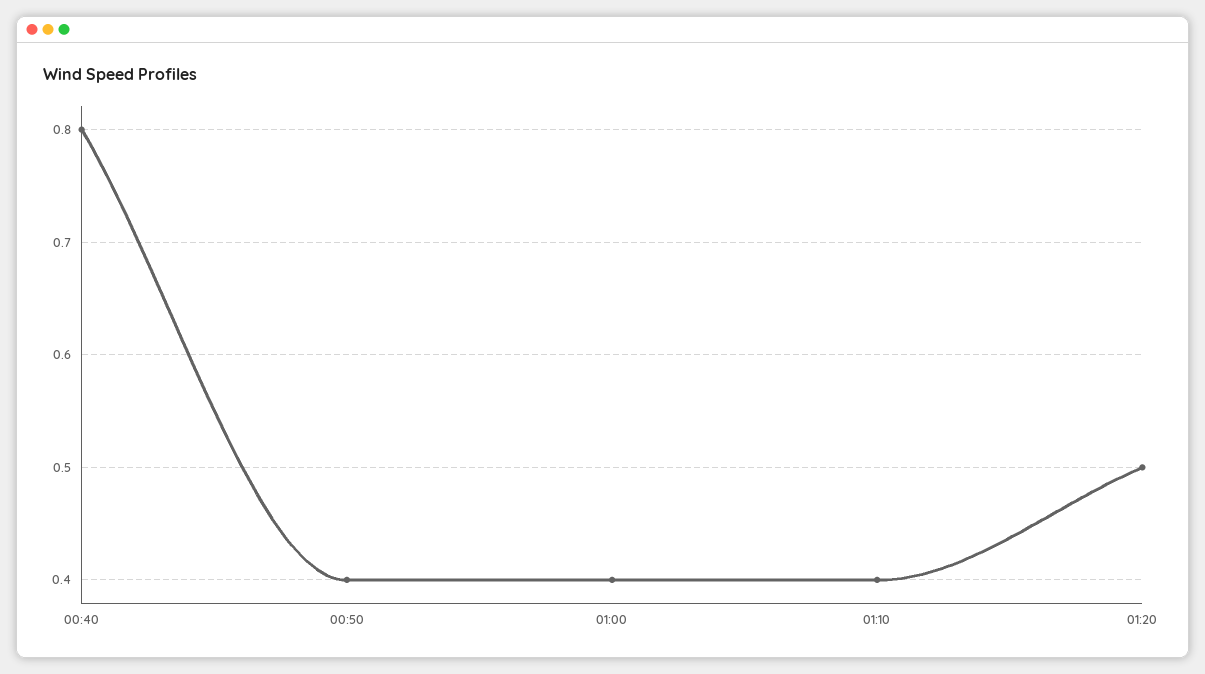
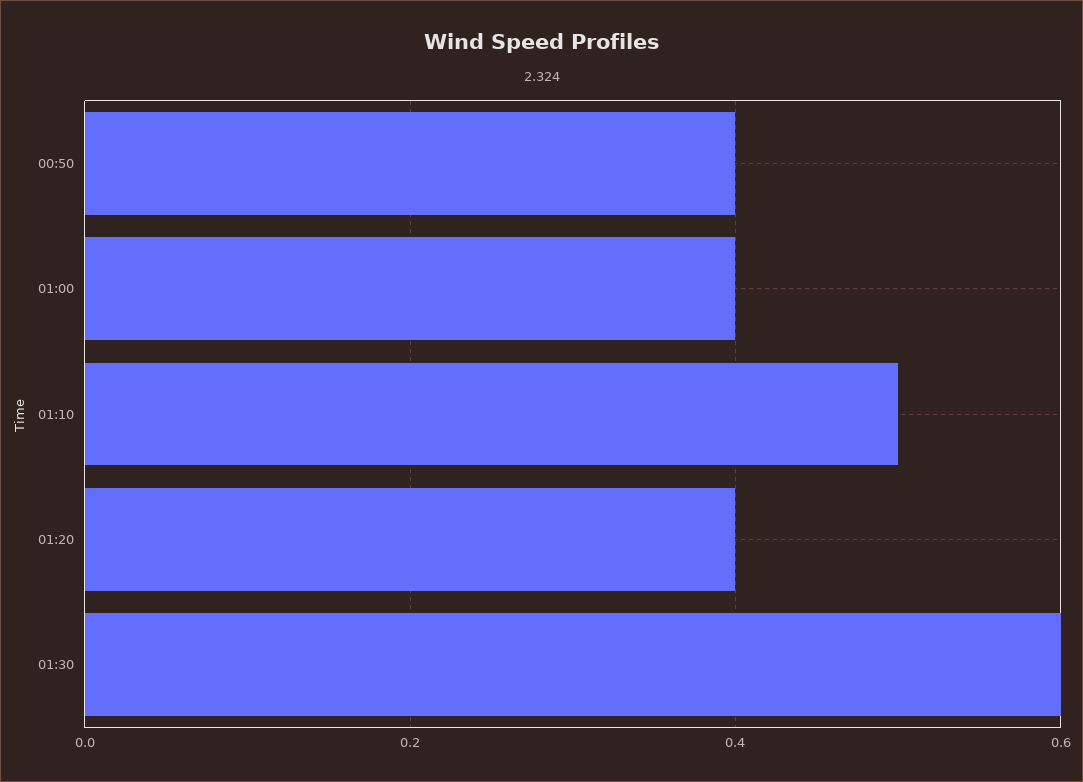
00:40: 0.8 -> none
01:10: 0.4 -> 0.5
01:20: 0.5 -> 0.4
01:30: none -> 0.6

